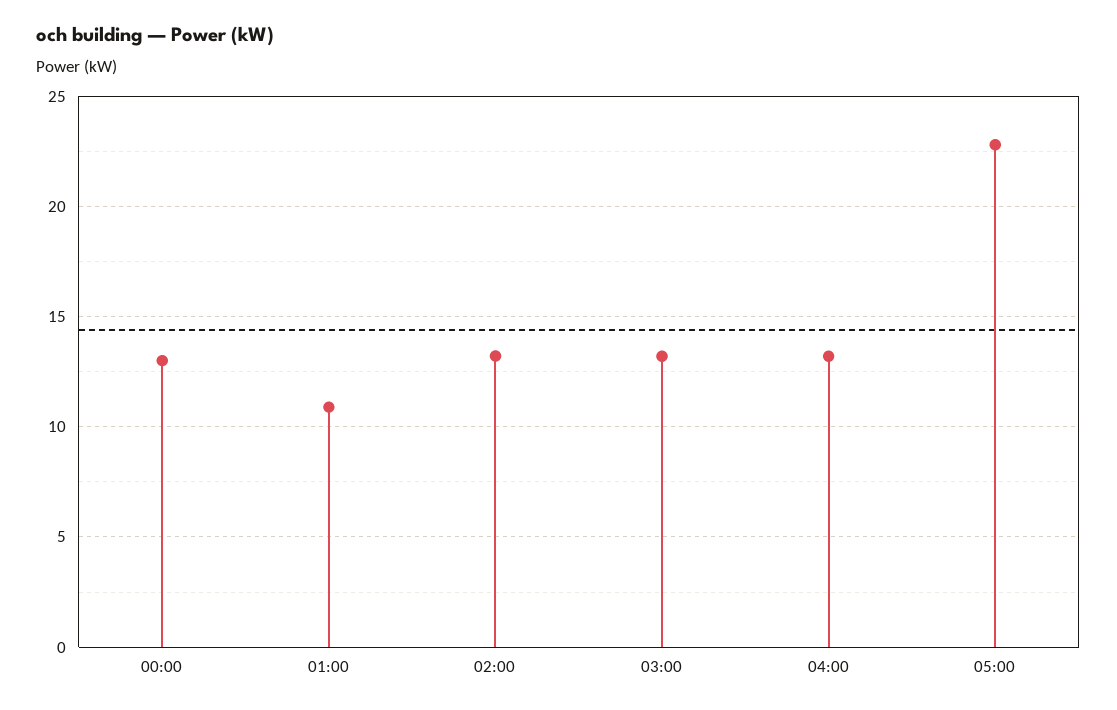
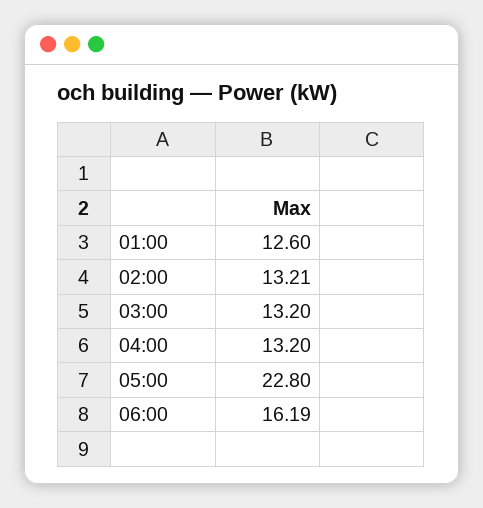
00:00: 13 -> none
01:00: 11 -> 12.6
06:00: none -> 16.19

